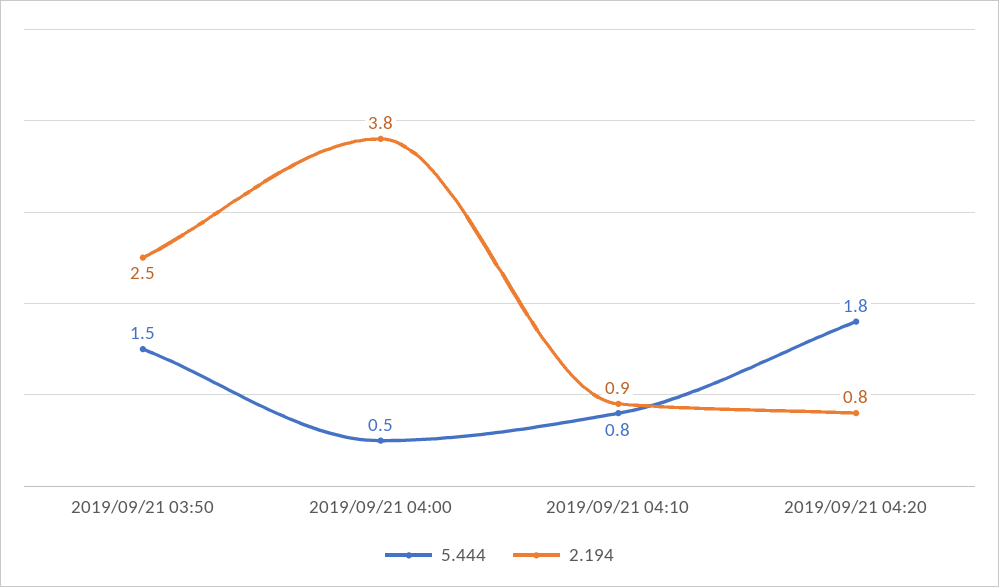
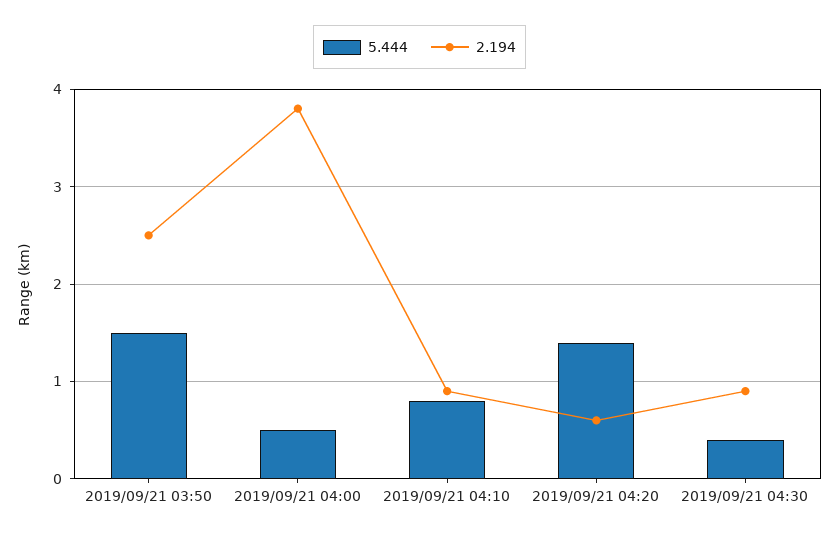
5.444, 2019/09/21 04:20: 1.8 -> 1.4
2.194, 2019/09/21 04:20: 0.8 -> 0.6
5.444, 2019/09/21 04:30: none -> 0.4
2.194, 2019/09/21 04:30: none -> 0.9

